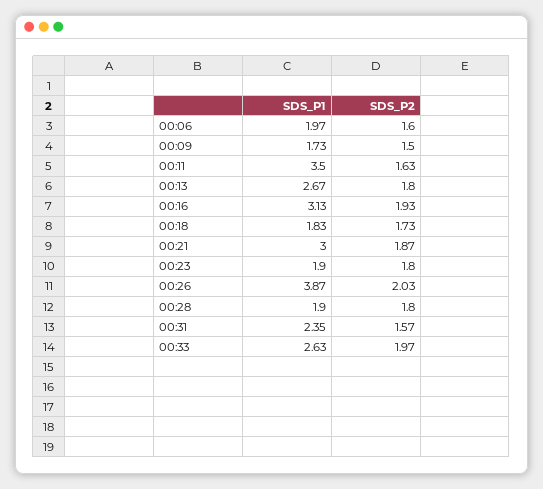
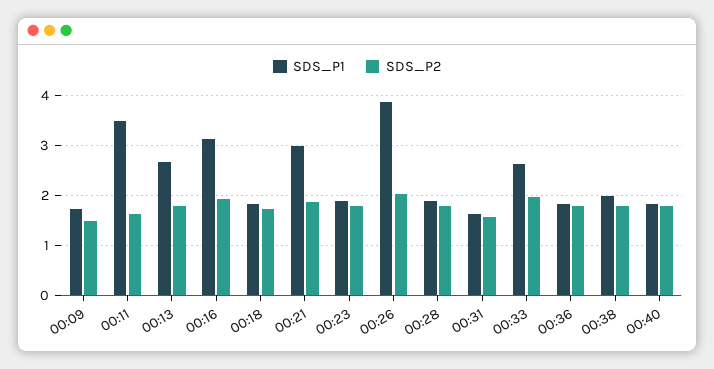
SDS_P1, 00:06: 1.97 -> none
SDS_P2, 00:06: 1.6 -> none
SDS_P1, 00:31: 2.35 -> 1.6
SDS_P1, 00:36: none -> 1.8
SDS_P2, 00:36: none -> 1.8
SDS_P1, 00:38: none -> 2
SDS_P2, 00:38: none -> 1.8
SDS_P1, 00:40: none -> 1.8
SDS_P2, 00:40: none -> 1.8

